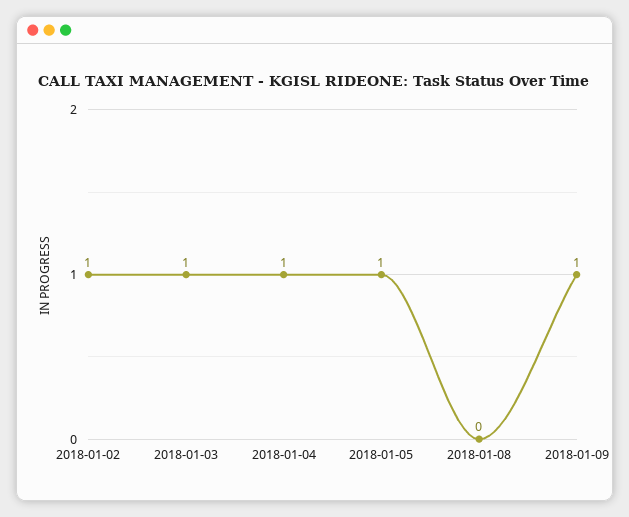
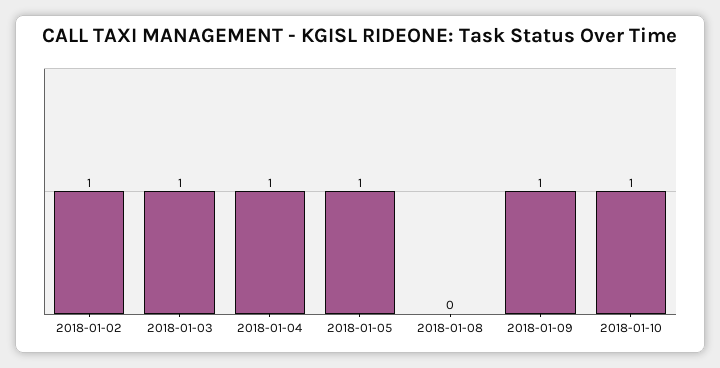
2018-01-10: none -> 1

